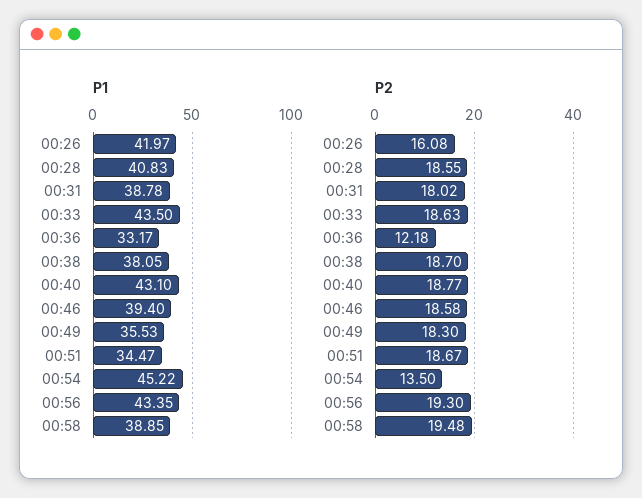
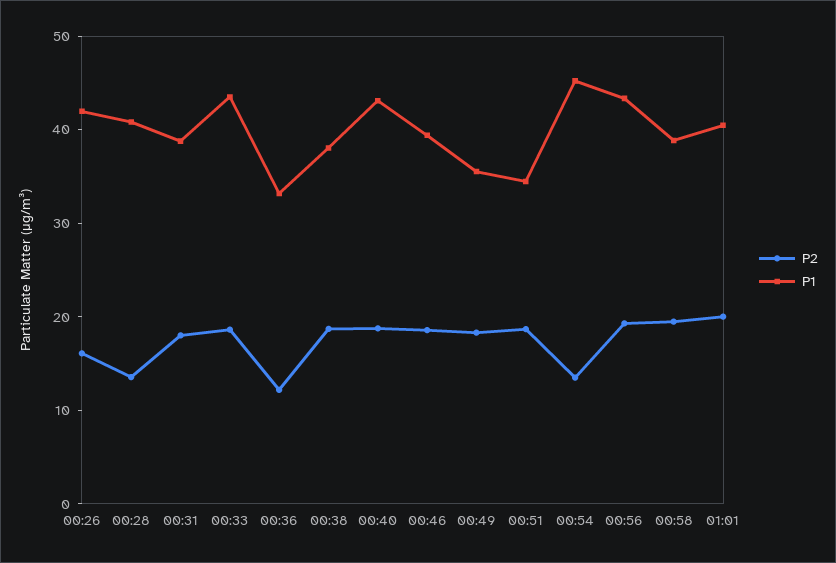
P2, 00:28: 18.55 -> 14
P2, 01:01: none -> 20
P1, 01:01: none -> 40

